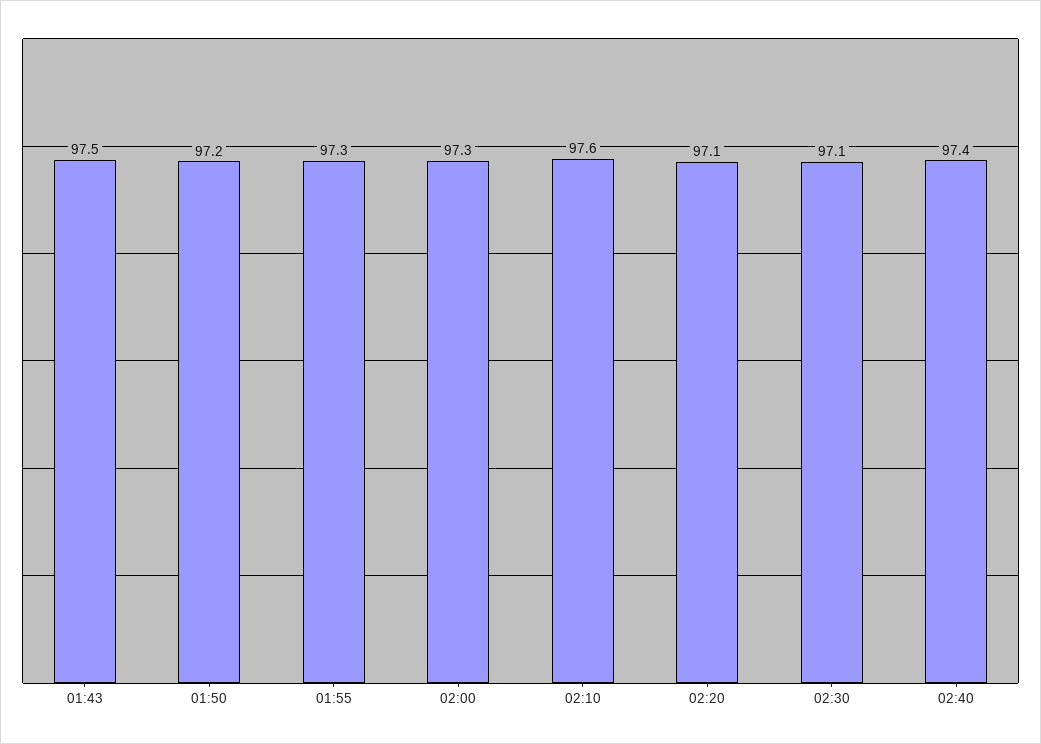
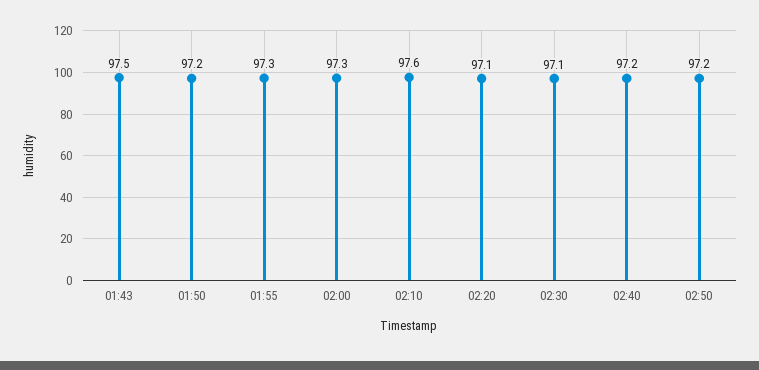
02:40: 97.4 -> 97.2
02:50: none -> 97.2

